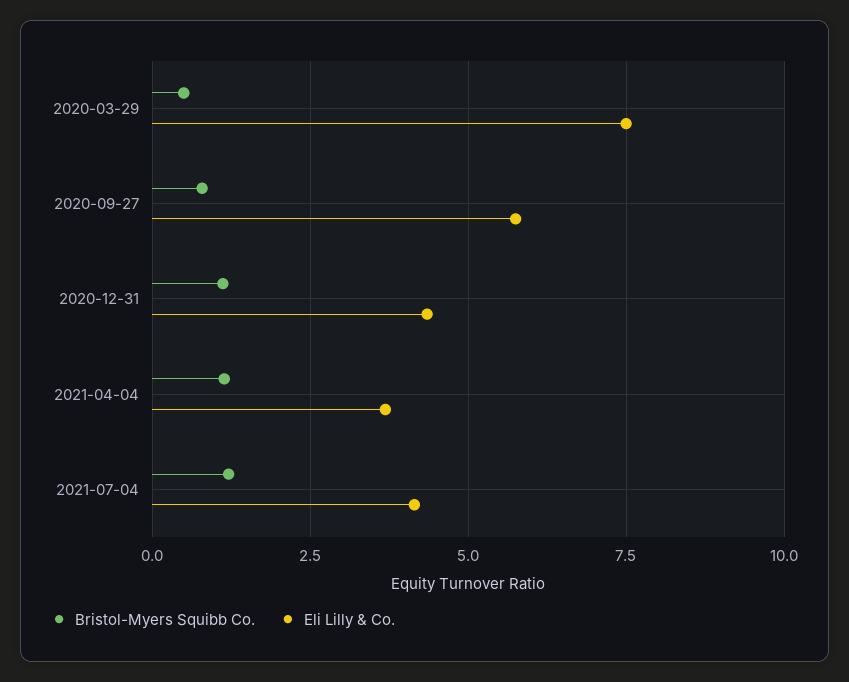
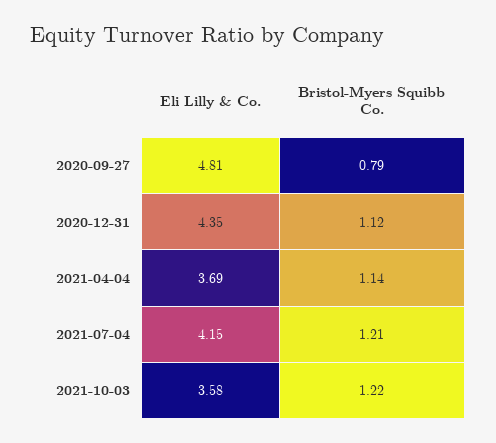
Bristol-Myers Squibb Co., 2020-03-29: 0.5 -> none
Eli Lilly & Co., 2020-03-29: 7.5 -> none
Eli Lilly & Co., 2020-09-27: 5.75 -> 4.81
Eli Lilly & Co., 2021-10-03: none -> 3.58
Bristol-Myers Squibb Co., 2021-10-03: none -> 1.22

